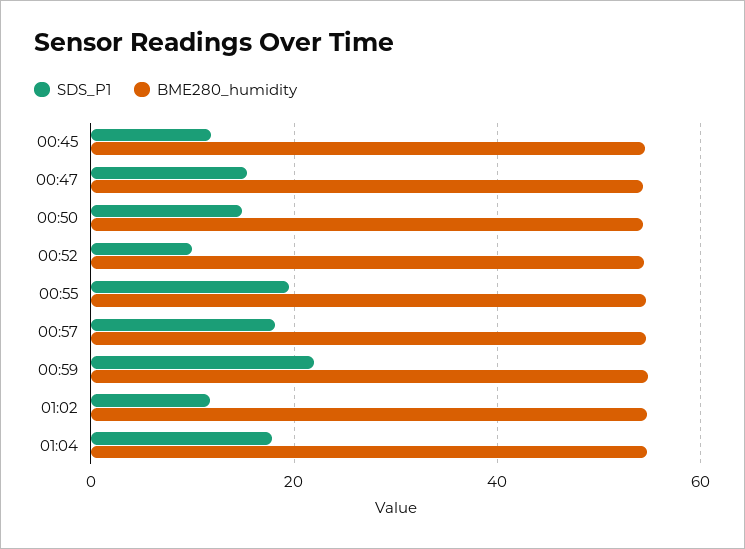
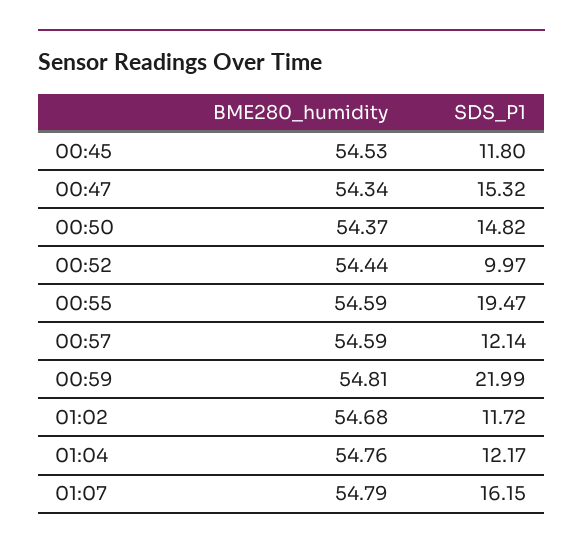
SDS_P1, 00:57: 18 -> 12.14
SDS_P1, 01:04: 18 -> 12.17
BME280_humidity, 01:07: none -> 54.79
SDS_P1, 01:07: none -> 16.15

